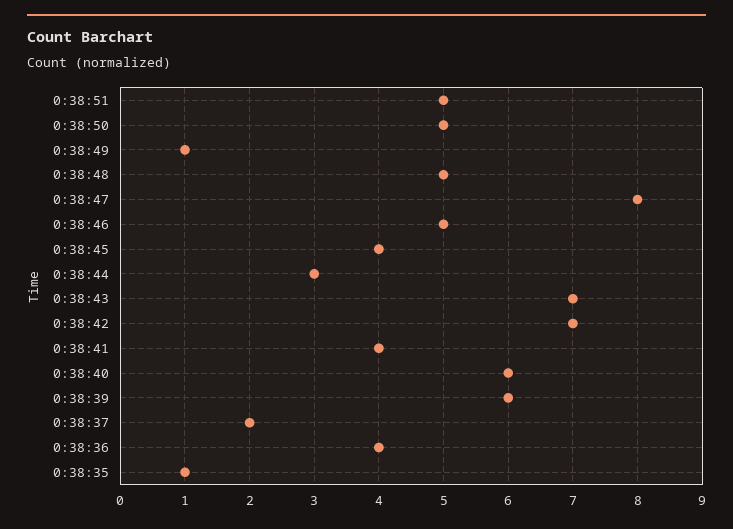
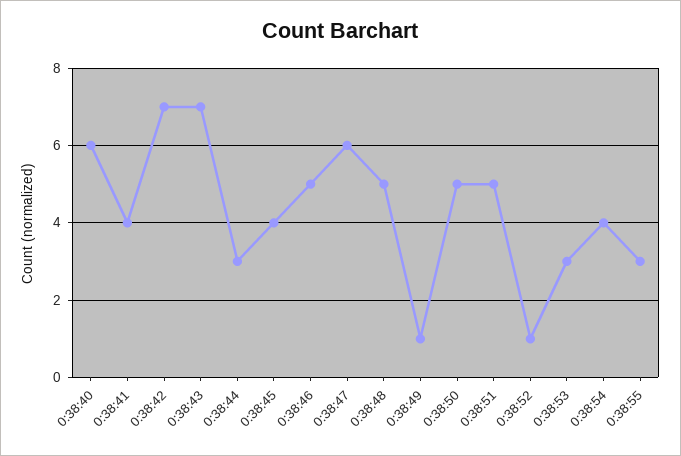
0:38:47: 8 -> 6
0:38:39: 6 -> none
0:38:37: 2 -> none
0:38:36: 4 -> none
0:38:35: 1 -> none
0:38:52: none -> 1
0:38:53: none -> 3
0:38:54: none -> 4
0:38:55: none -> 3

